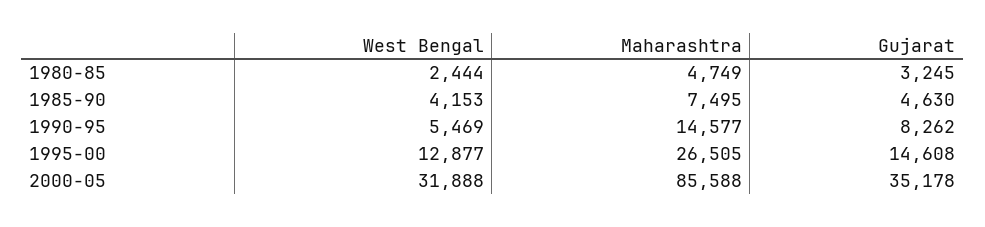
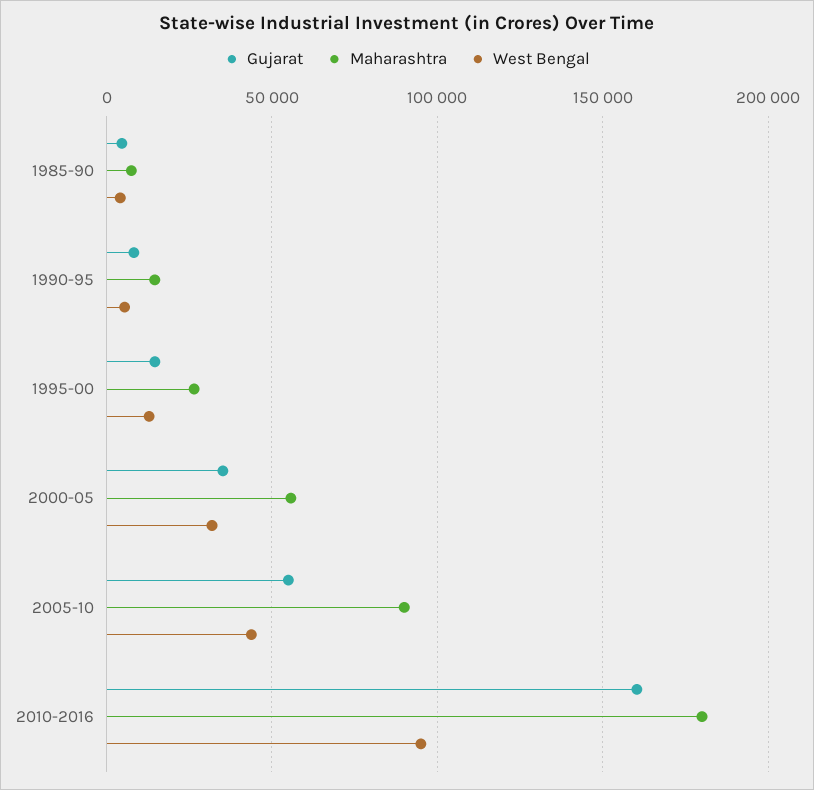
West Bengal, 1980-85: 2444 -> none
Maharashtra, 1980-85: 4749 -> none
Gujarat, 1980-85: 3245 -> none
Maharashtra, 2000-05: 85588 -> 55000
Gujarat, 2005-10: none -> 55000
Maharashtra, 2005-10: none -> 90000
West Bengal, 2005-10: none -> 45000
Gujarat, 2010-2016: none -> 160000
Maharashtra, 2010-2016: none -> 180000
West Bengal, 2010-2016: none -> 95000

